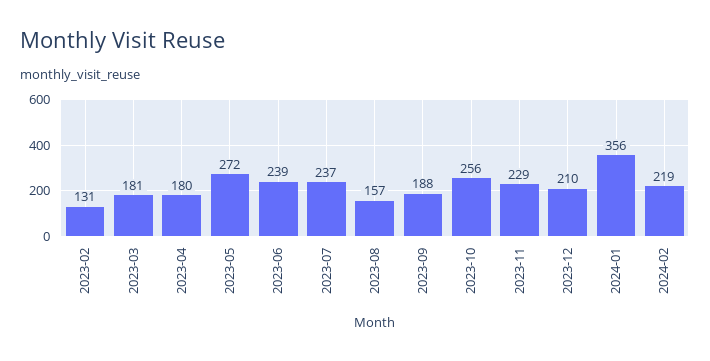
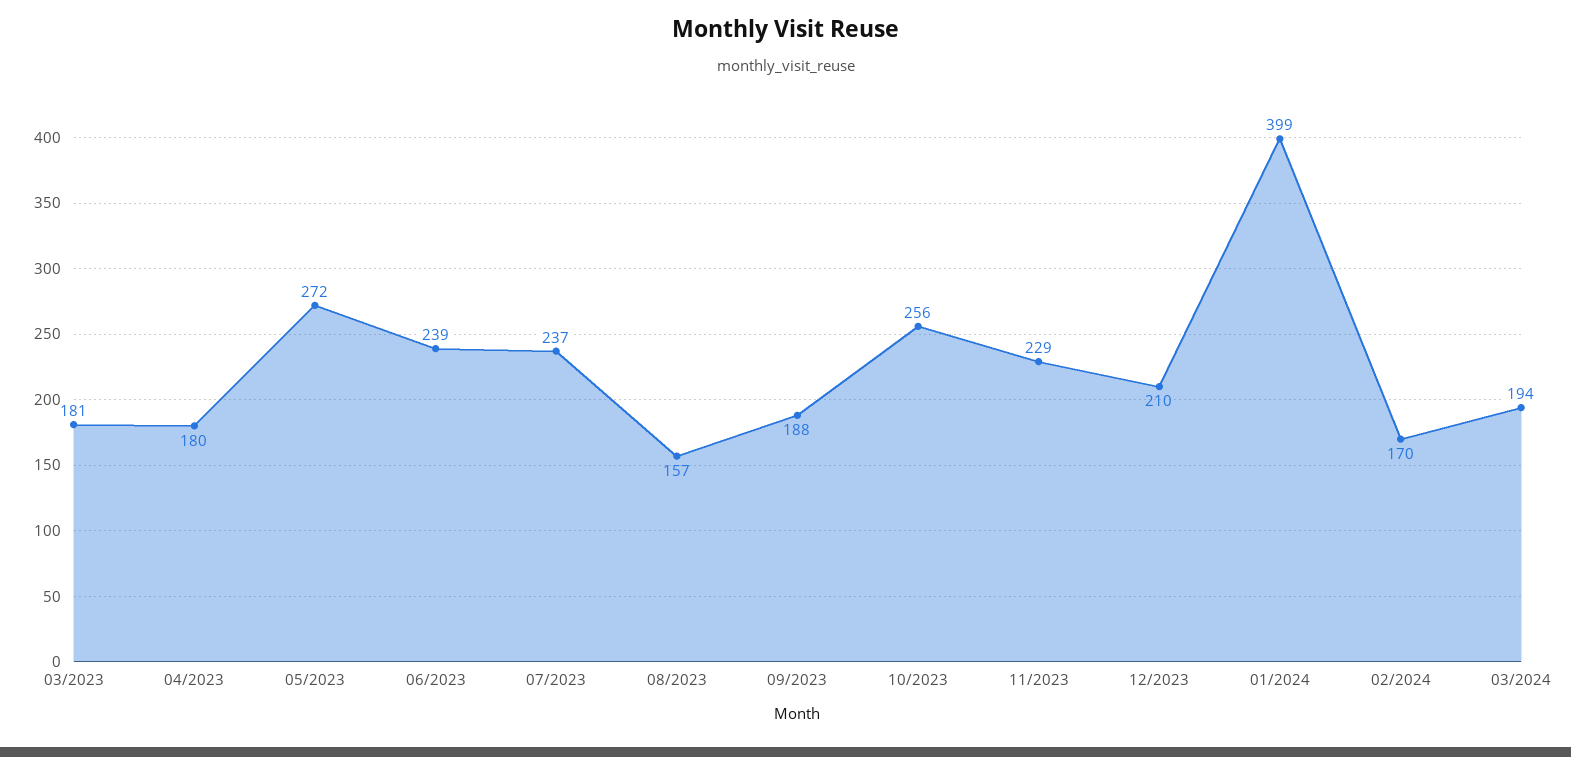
2023-02: 131 -> none
2024-01: 356 -> 399
2024-02: 219 -> 170
03/2024: none -> 194

